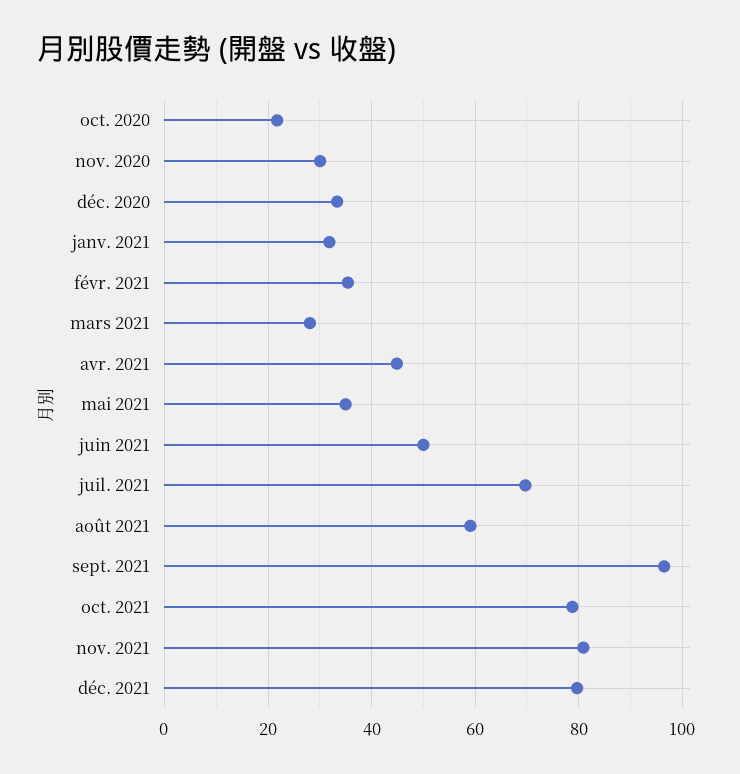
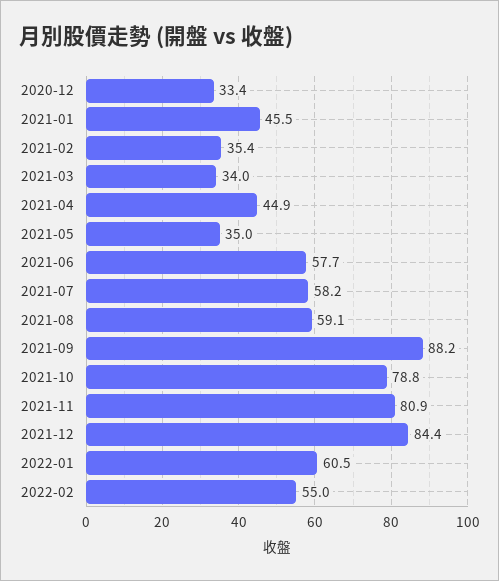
oct. 2020: 22 -> none
nov. 2020: 30 -> none
janv. 2021: 32 -> 45.5
mars 2021: 28 -> 34
juin 2021: 50 -> 57.7
juil. 2021: 70 -> 58.2
sept. 2021: 96 -> 88.2
déc. 2021: 80 -> 84.4
2022-01: none -> 60.5
2022-02: none -> 55

